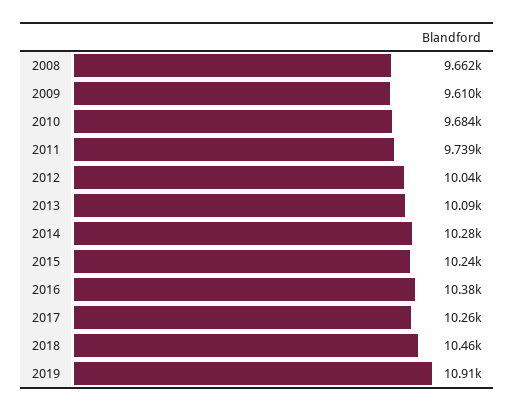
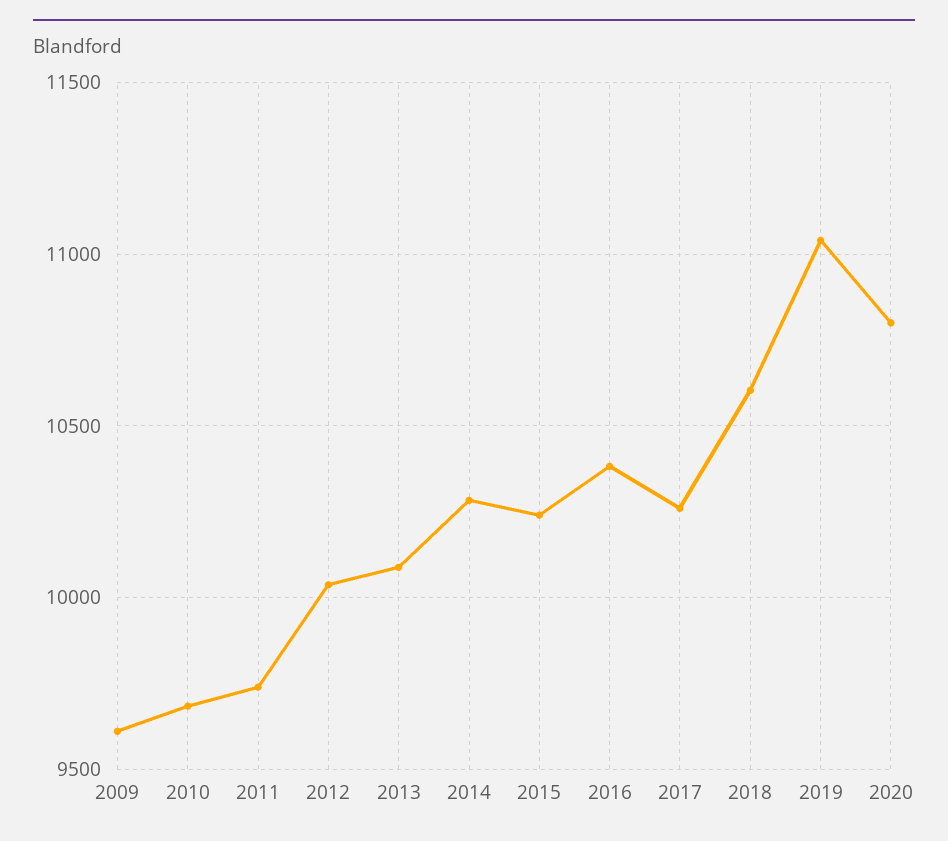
2008: 9662 -> none
2018: 10460 -> 10600
2019: 10910 -> 11050
2020: none -> 10800

